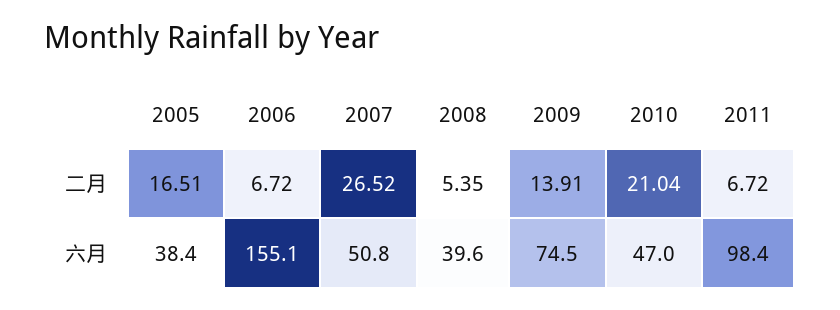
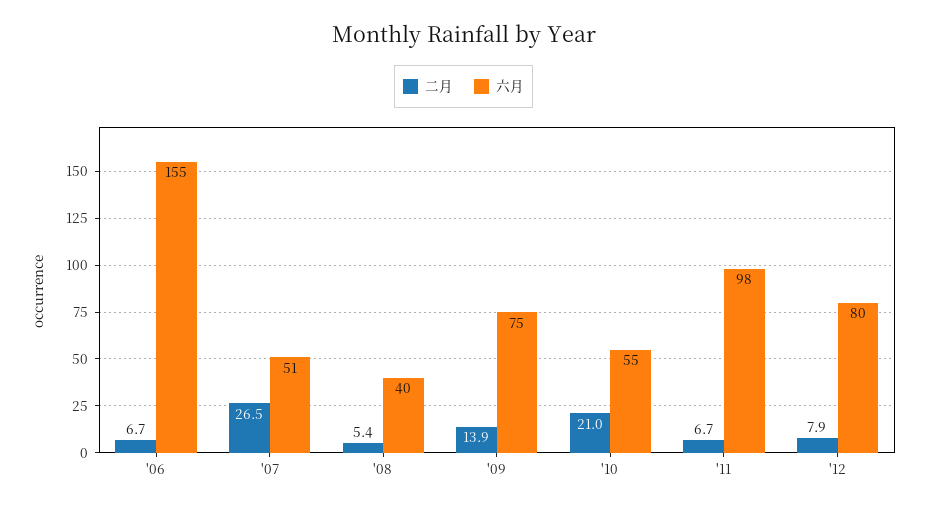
二月, 2005: 16.51 -> none
六月, 2005: 38.4 -> none
六月, 2010: 47 -> 55
二月, '12: none -> 7.9
六月, '12: none -> 80

